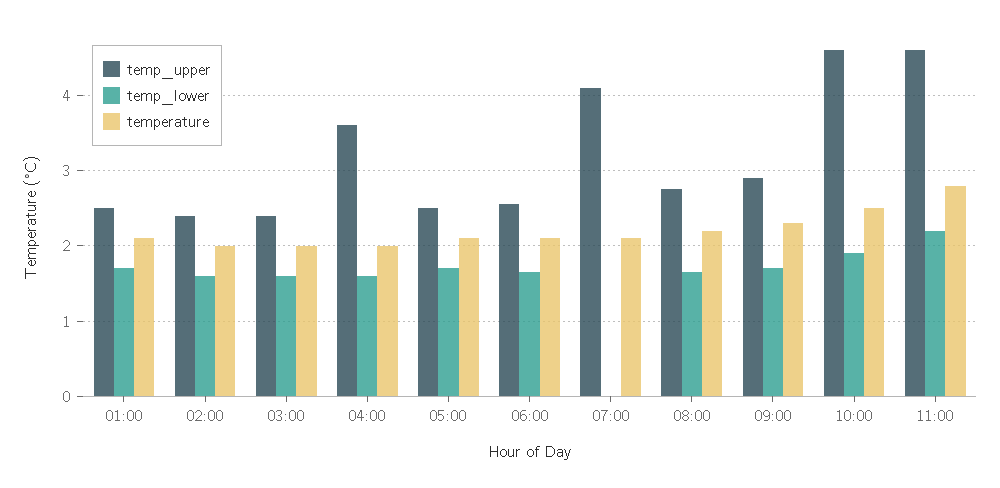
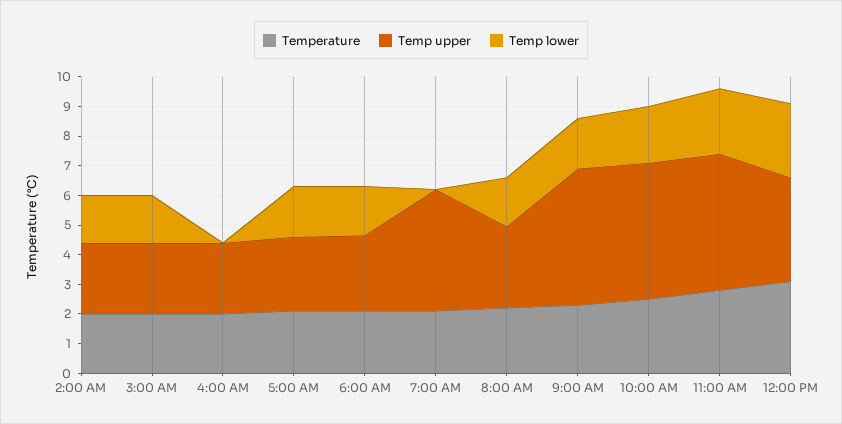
temp_upper, 01:00: 2.5 -> none
temp_lower, 01:00: 1.7 -> none
temperature, 01:00: 2.1 -> none
temp_upper, 04:00: 3.6 -> 2.5
temp_lower, 04:00: 1.6 -> 0
temp_upper, 09:00: 2.9 -> 4.5
temperature, 12:00 PM: none -> 3
temp_upper, 12:00 PM: none -> 3.5
temp_lower, 12:00 PM: none -> 2.5

